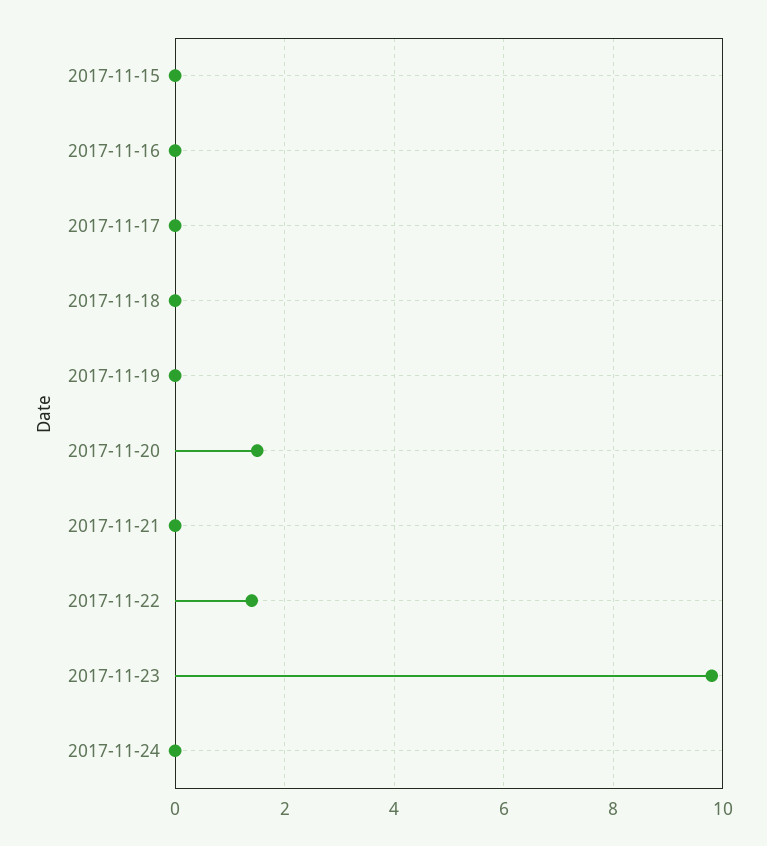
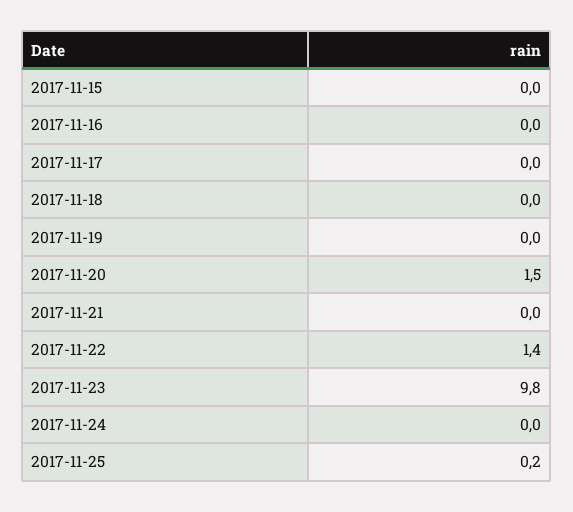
2017-11-25: none -> 0.2

